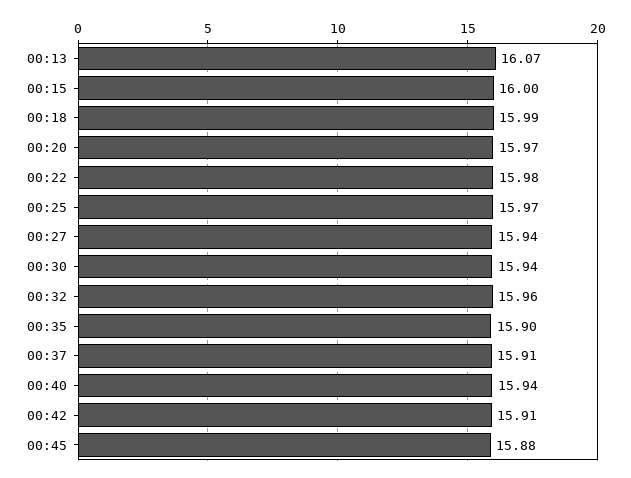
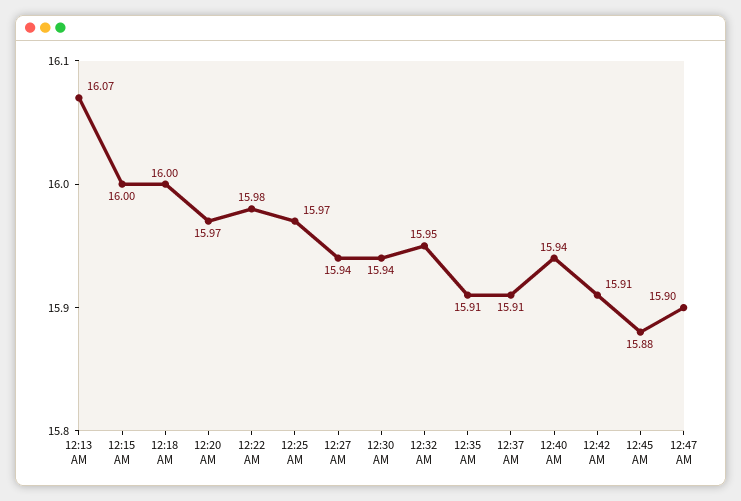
00:18: 15.99 -> 16
00:32: 15.96 -> 15.95
00:35: 15.9 -> 15.91
12:47 AM: none -> 15.9

